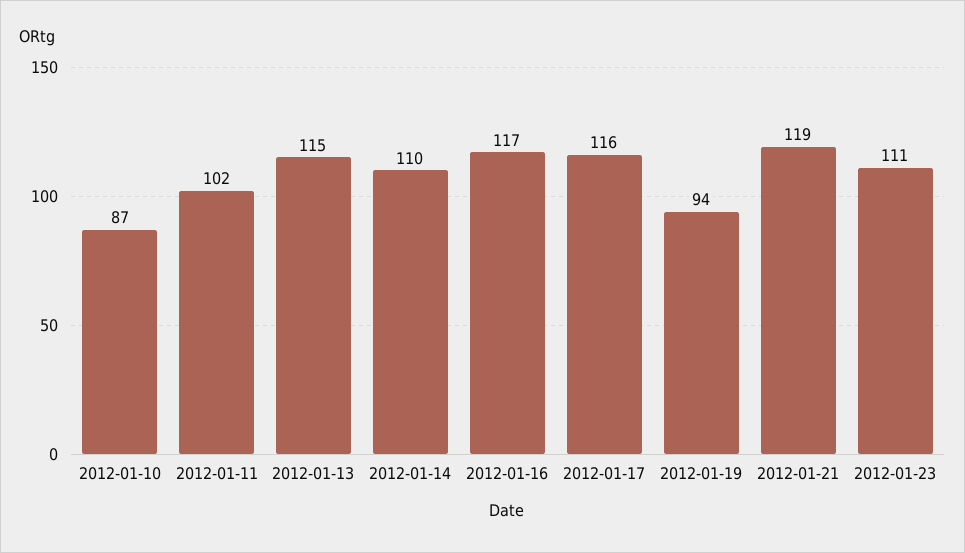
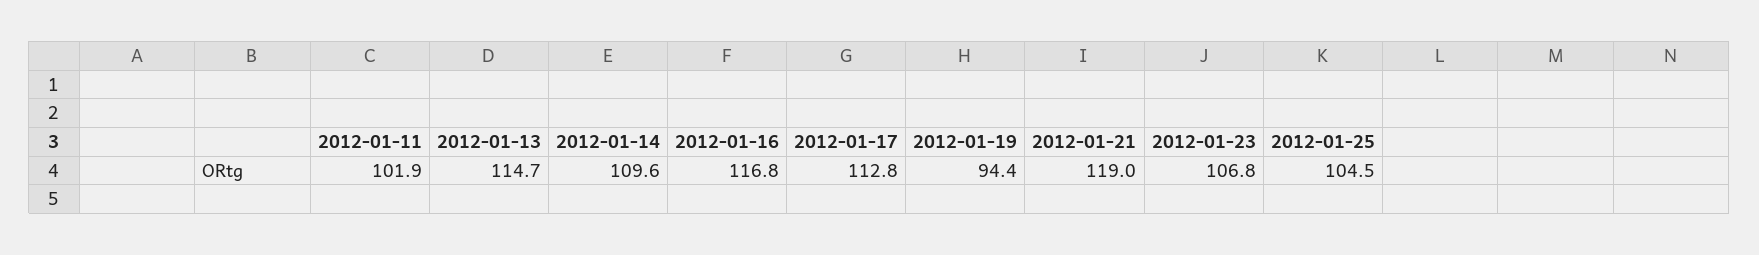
2012-01-10: 87 -> none
2012-01-17: 116 -> 112.8
2012-01-23: 111 -> 106.8
2012-01-25: none -> 104.5

